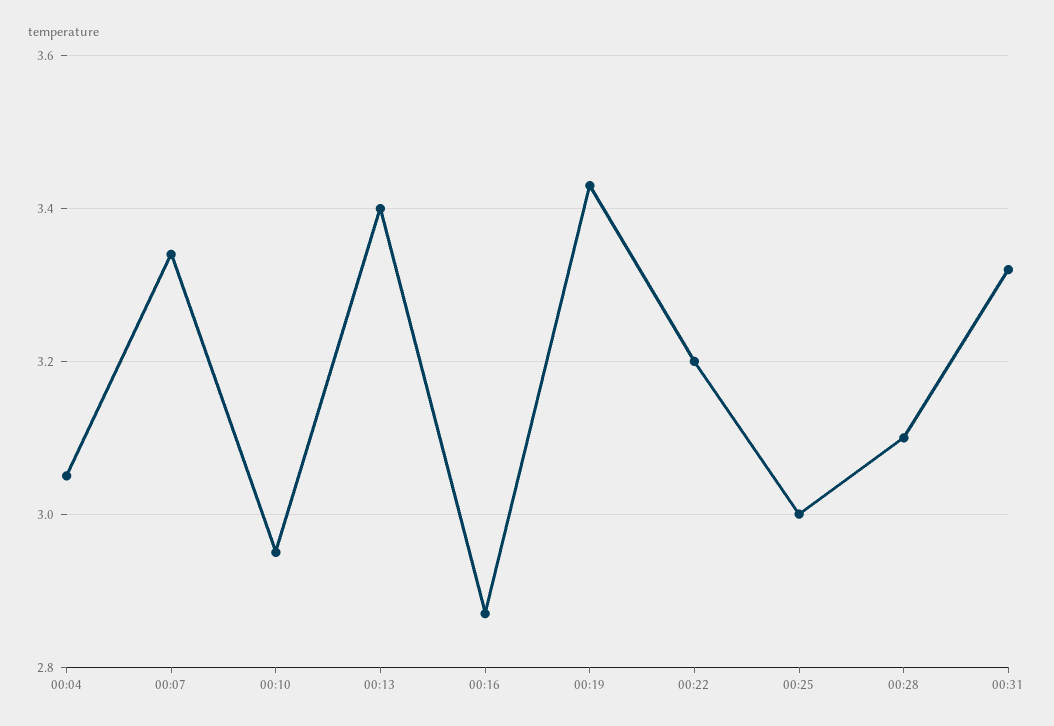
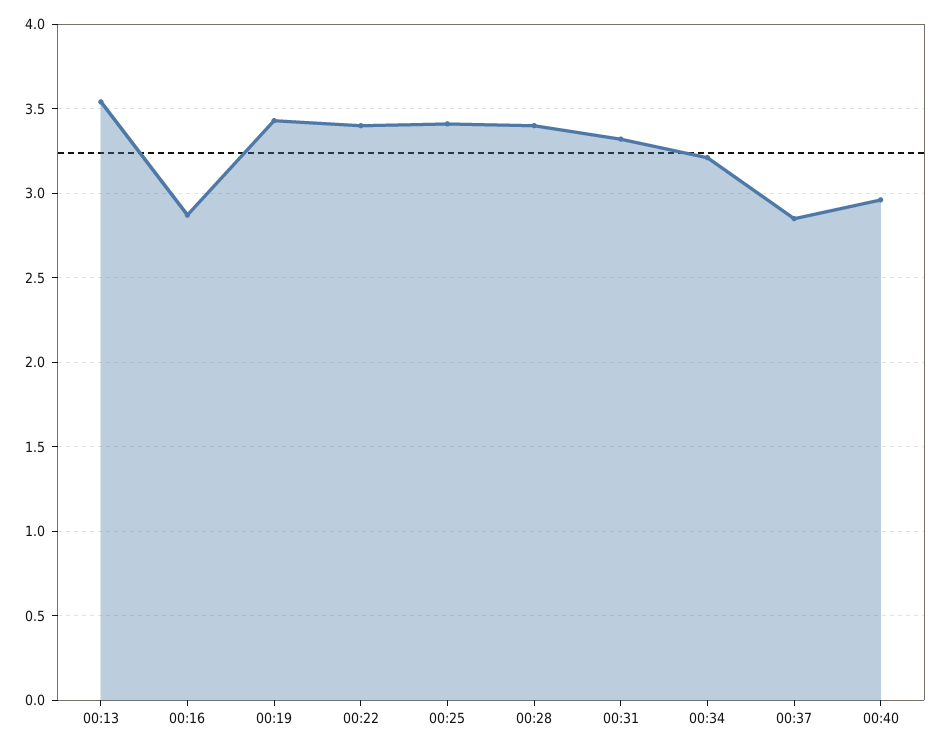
00:04: 3.05 -> none
00:07: 3.35 -> none
00:10: 2.95 -> none
00:13: 3.4 -> 3.55
00:22: 3.2 -> 3.4
00:25: 3 -> 3.4
00:28: 3.1 -> 3.4
00:34: none -> 3.2
00:37: none -> 2.85
00:40: none -> 2.95

